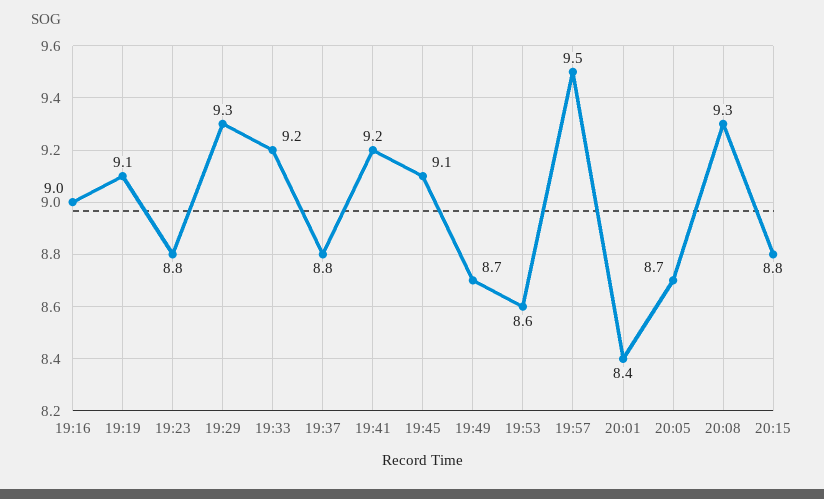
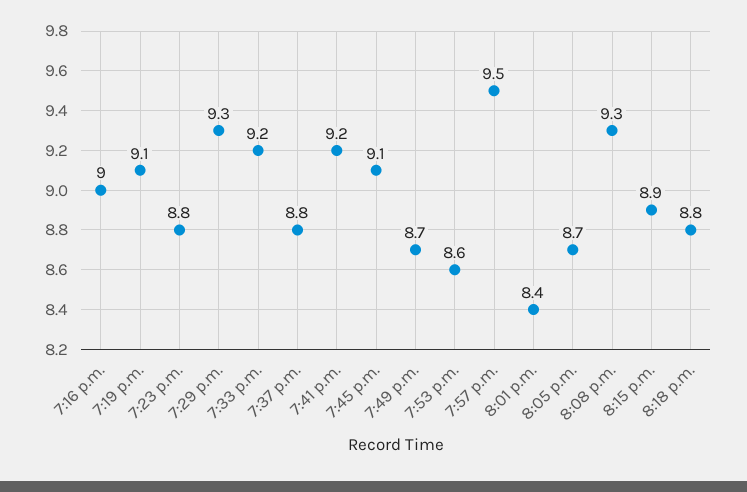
20:15: 8.8 -> 8.9
8:18 p.m.: none -> 8.8

